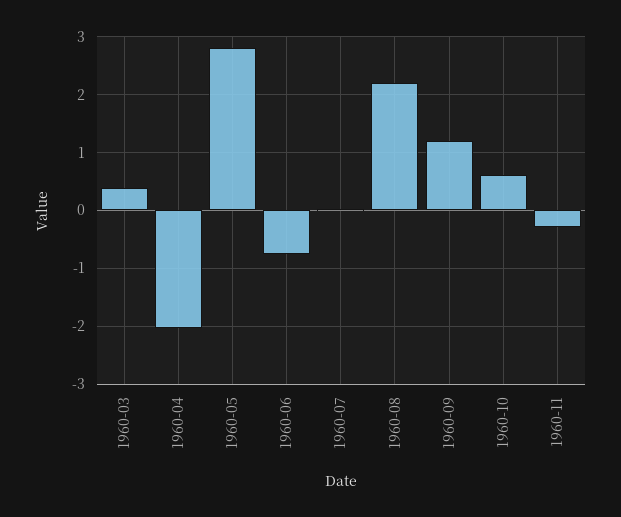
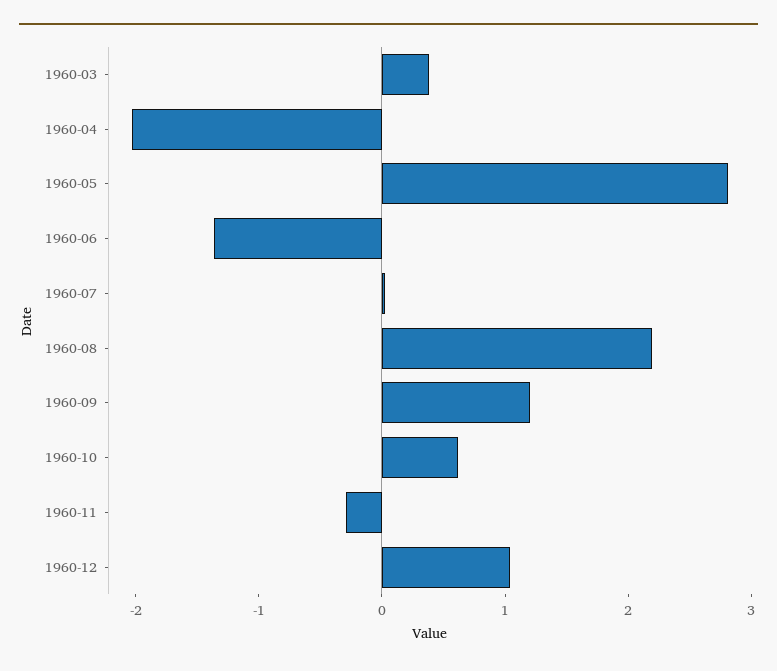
1960-06: -0.8 -> -1.4
1960-12: none -> 1

